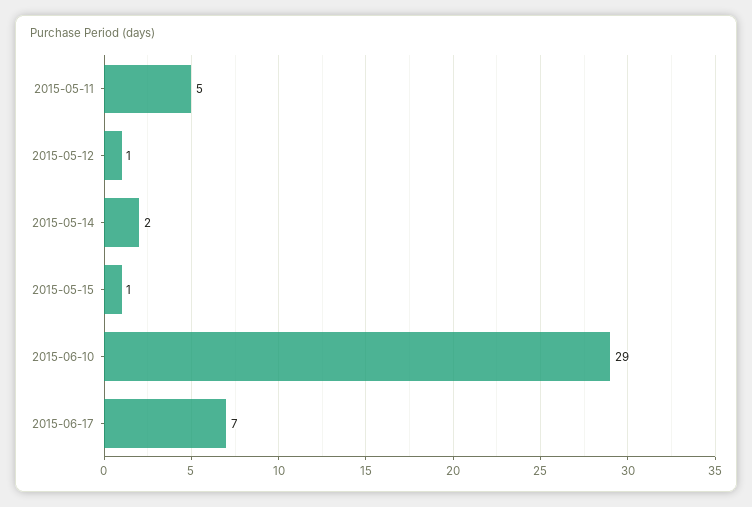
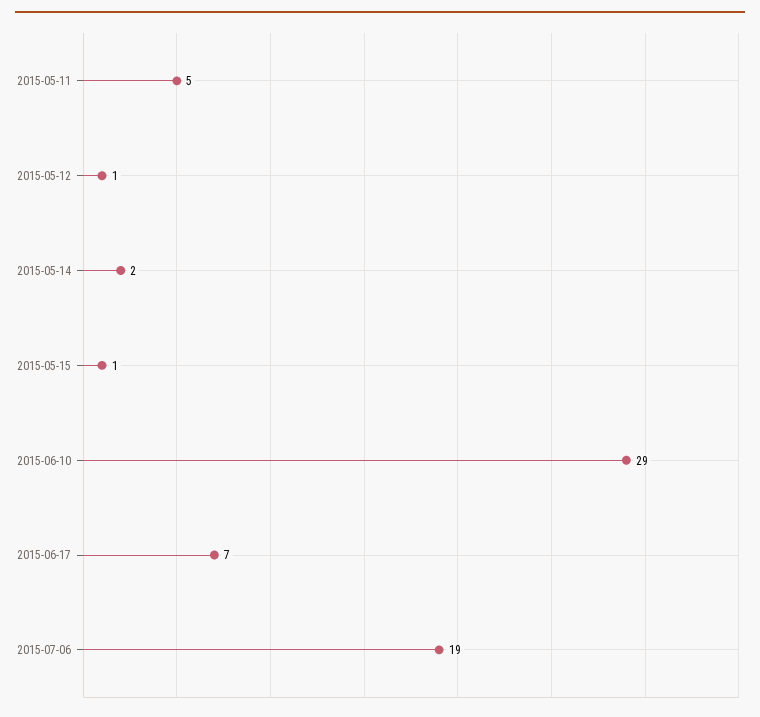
2015-07-06: none -> 19

